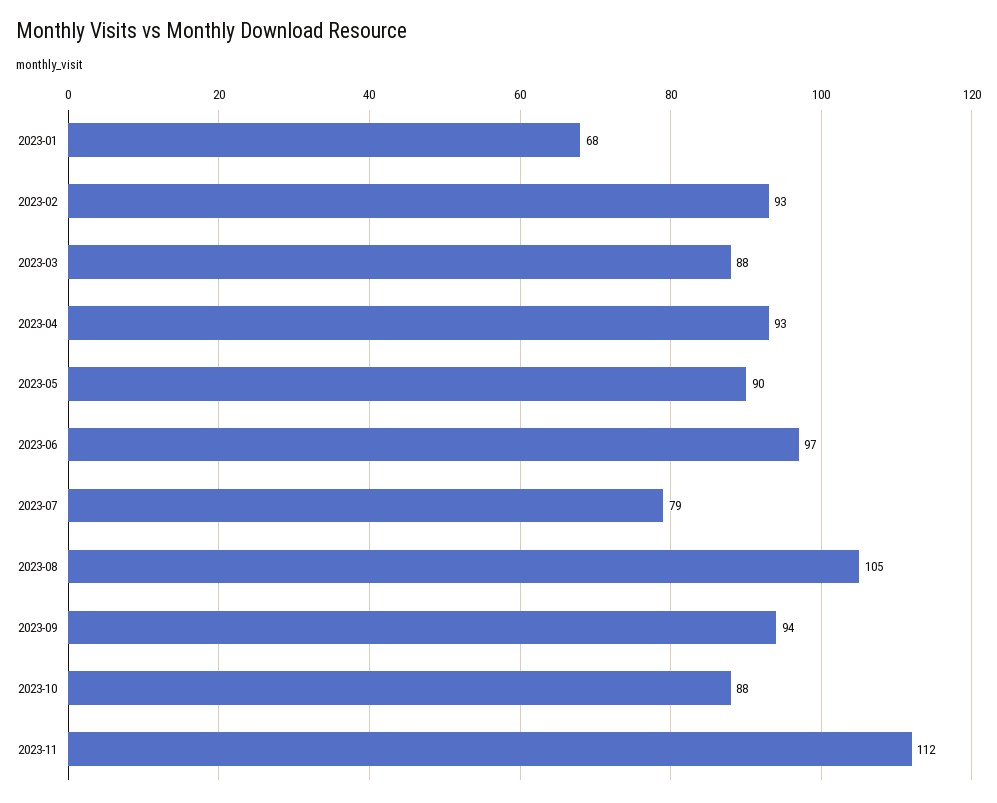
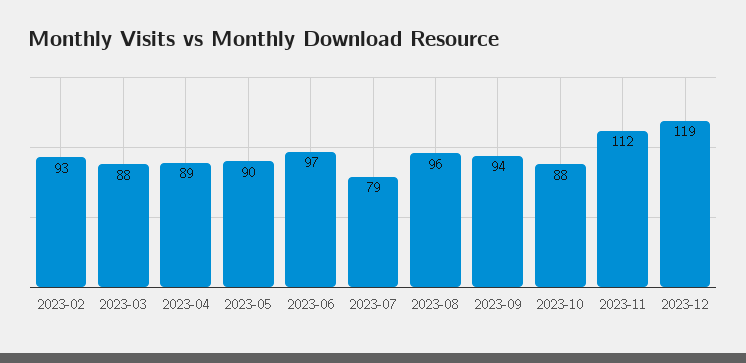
2023-01: 68 -> none
2023-04: 93 -> 89
2023-08: 105 -> 96
2023-12: none -> 119

